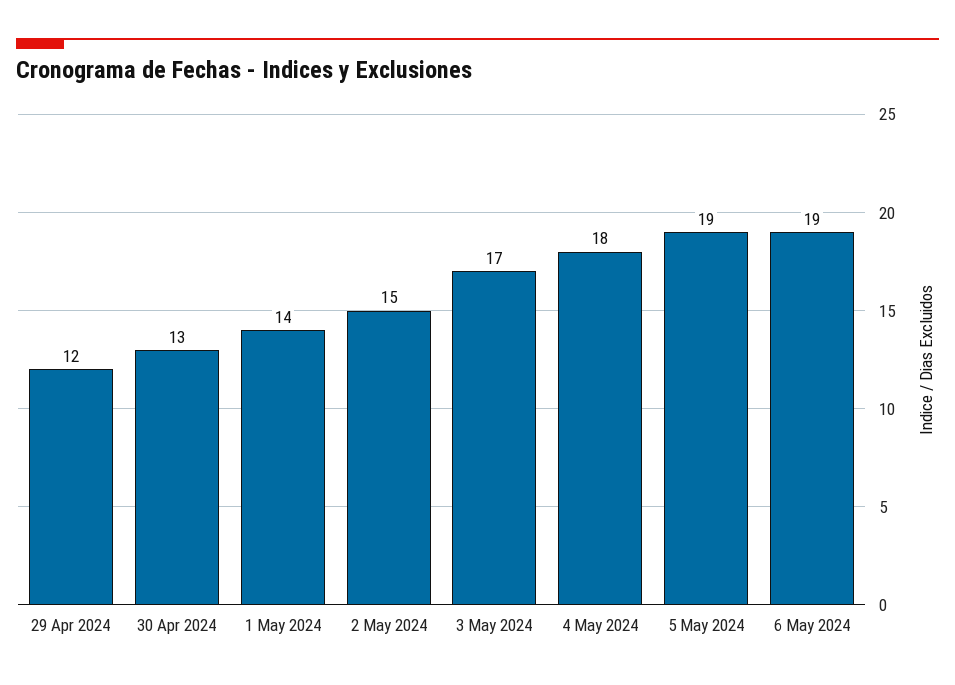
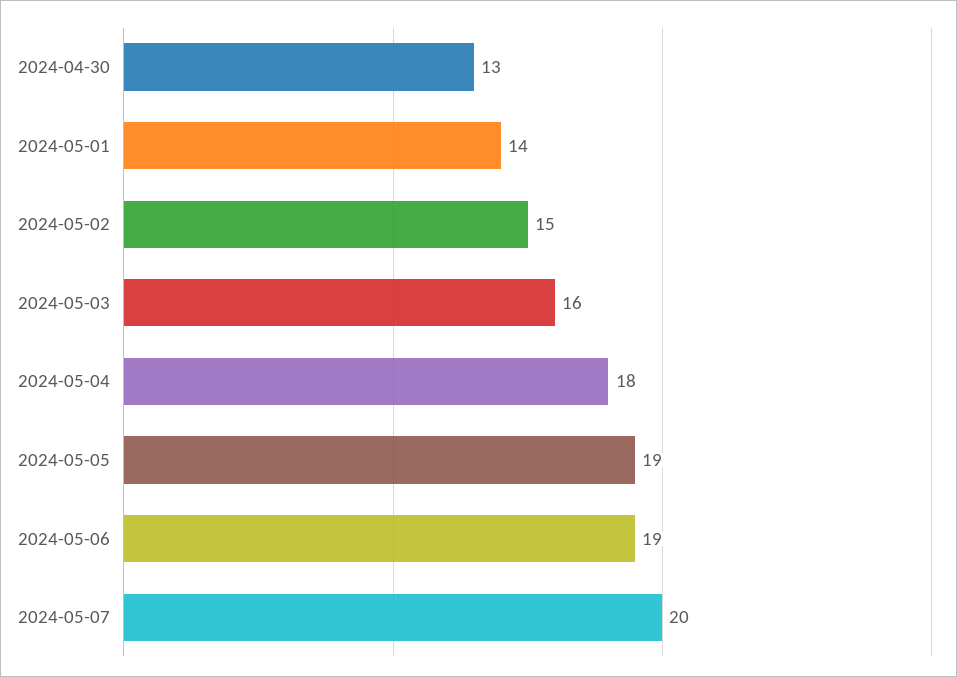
29 Apr 2024: 12 -> none
3 May 2024: 17 -> 16
2024-05-07: none -> 20

